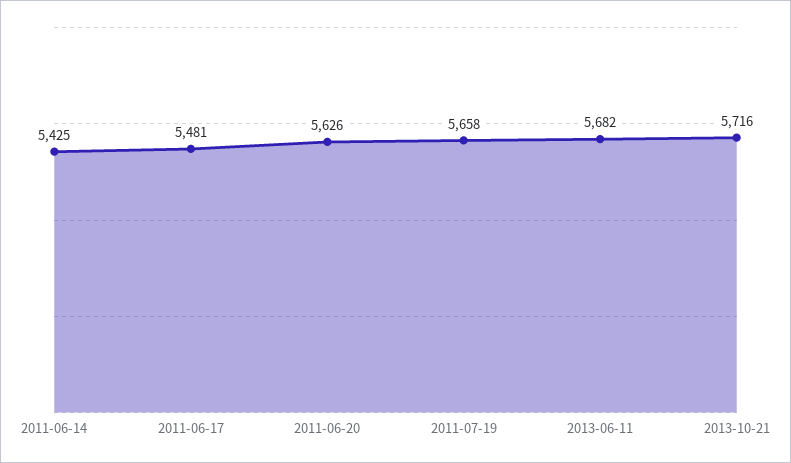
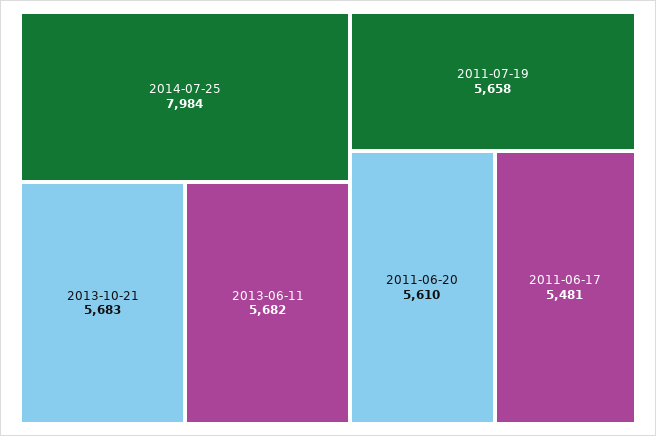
2011-06-14: 5425 -> none
2011-06-20: 5626 -> 5610
2013-10-21: 5716 -> 5683
2014-07-25: none -> 7984

